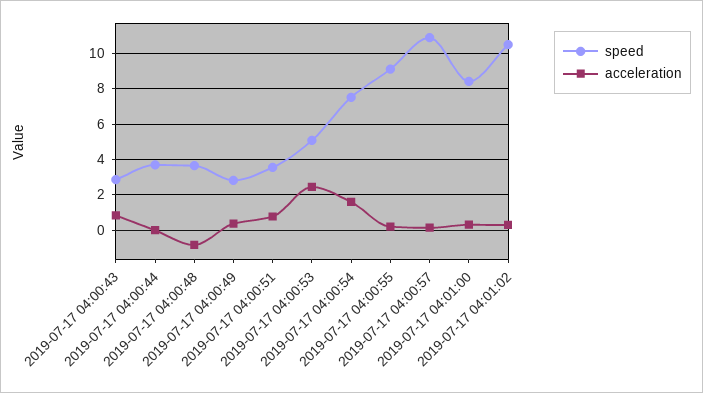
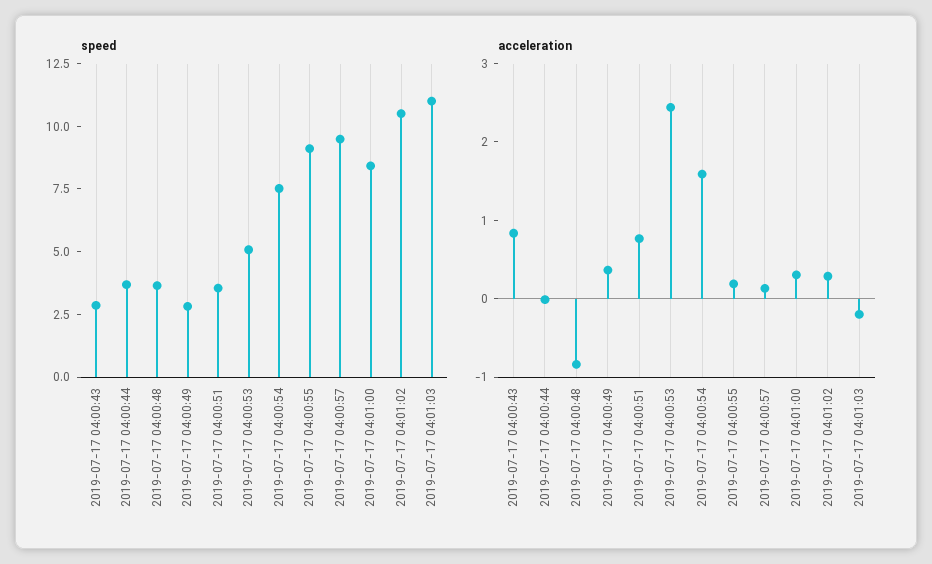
speed, 2019-07-17 04:00:57: 11 -> 9.5
speed, 2019-07-17 04:01:03: none -> 11
acceleration, 2019-07-17 04:01:03: none -> -0.2

